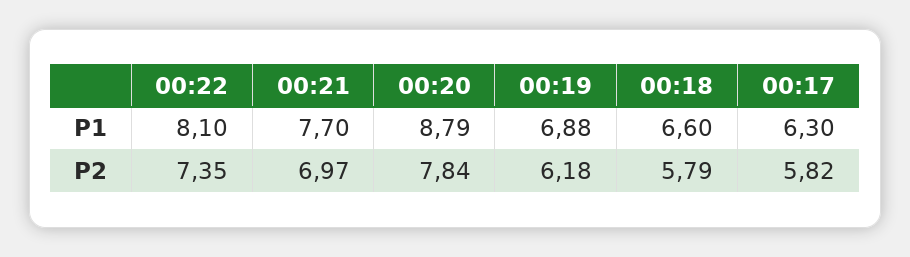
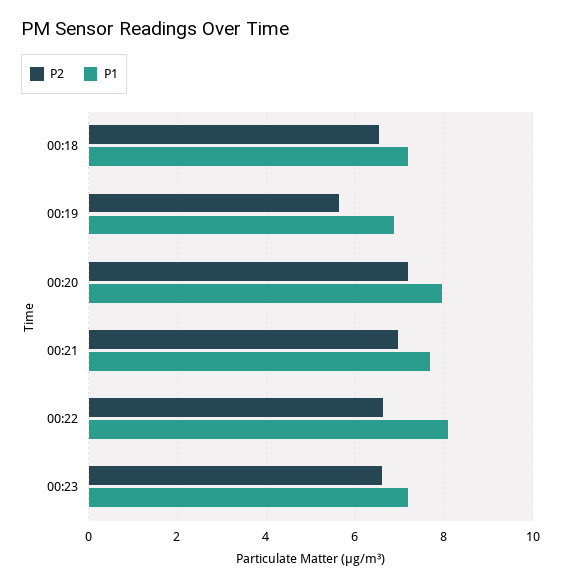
P1, 00:20: 8.79 -> 8
P1, 00:18: 6.6 -> 7.2
P1, 00:17: 6.3 -> none
P2, 00:22: 7.35 -> 6.6
P2, 00:20: 7.84 -> 7.2
P2, 00:19: 6.18 -> 5.6
P2, 00:18: 5.79 -> 6.6
P2, 00:17: 5.82 -> none
P2, 00:23: none -> 6.6
P1, 00:23: none -> 7.2

